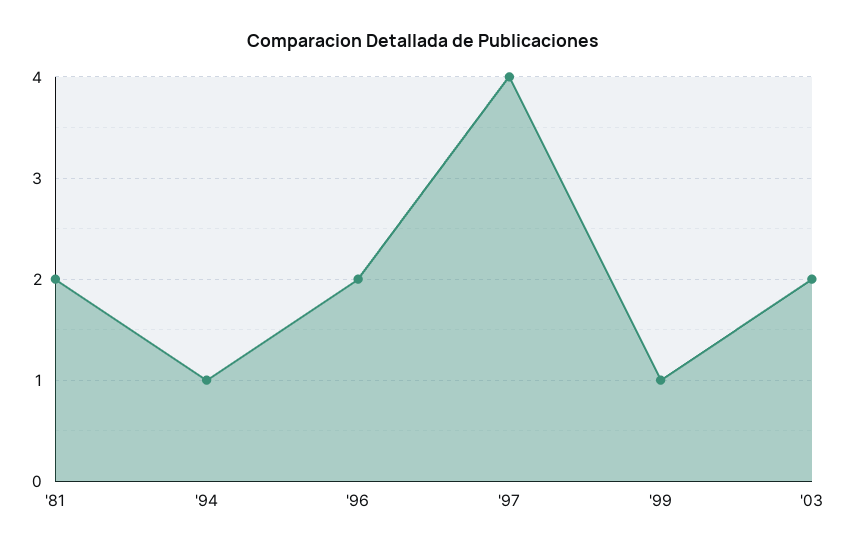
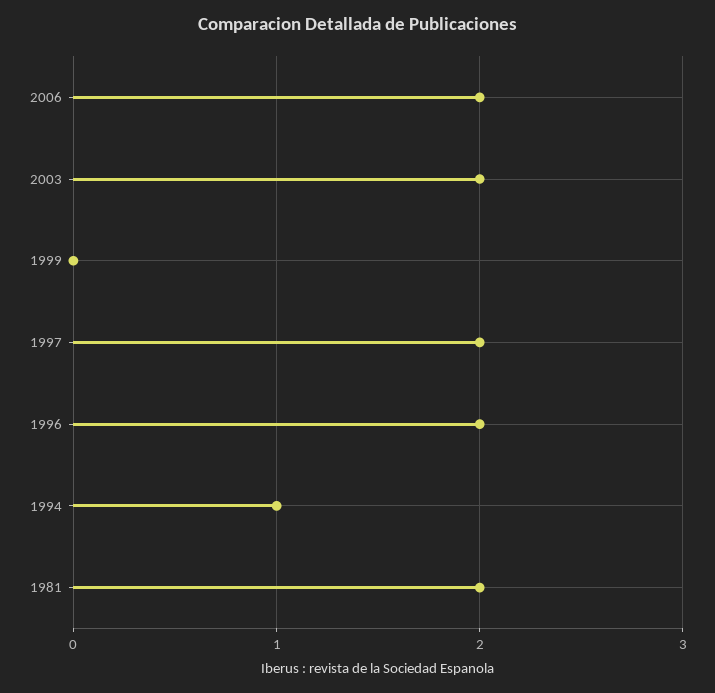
'97: 4 -> 2
'99: 1 -> 0
2006: none -> 2

